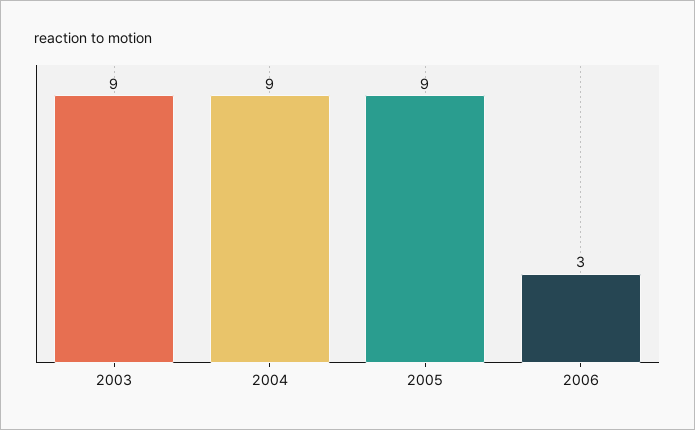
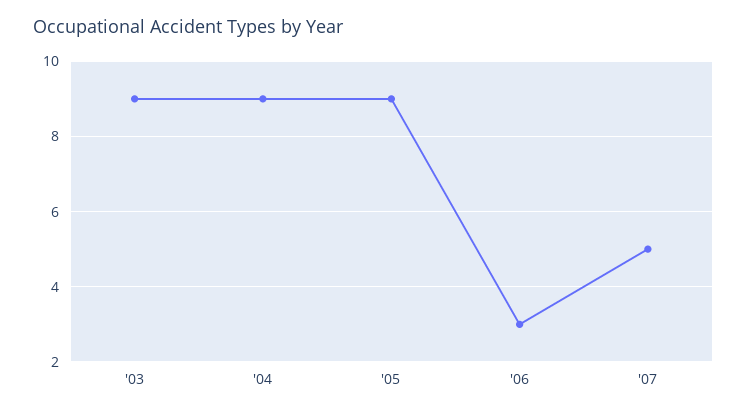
'07: none -> 5

